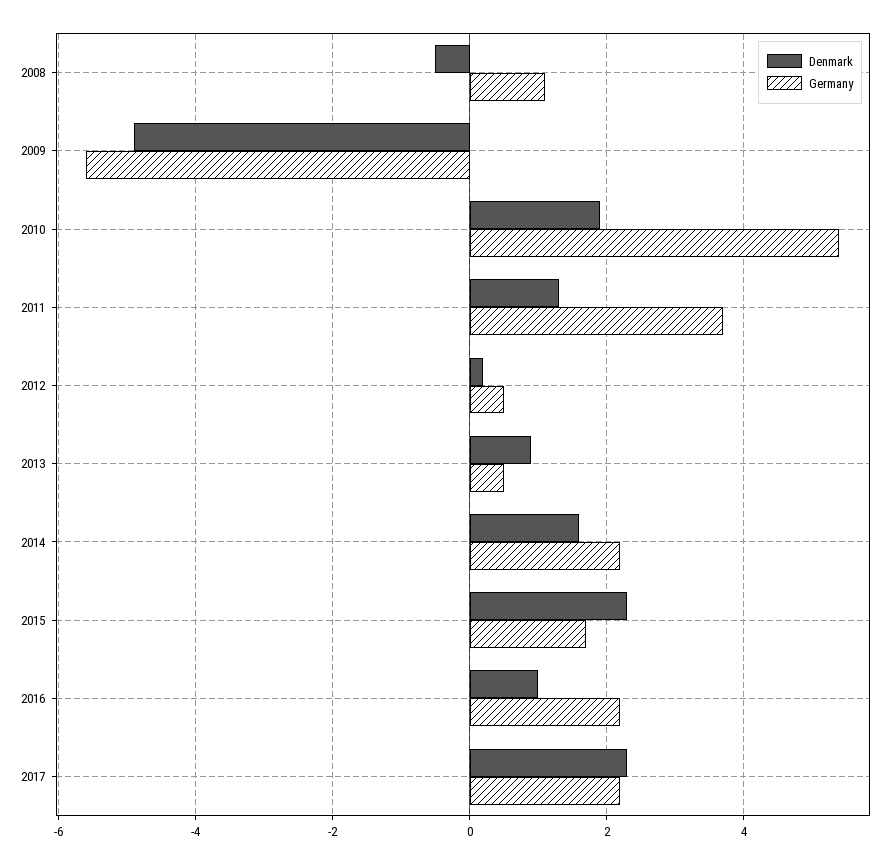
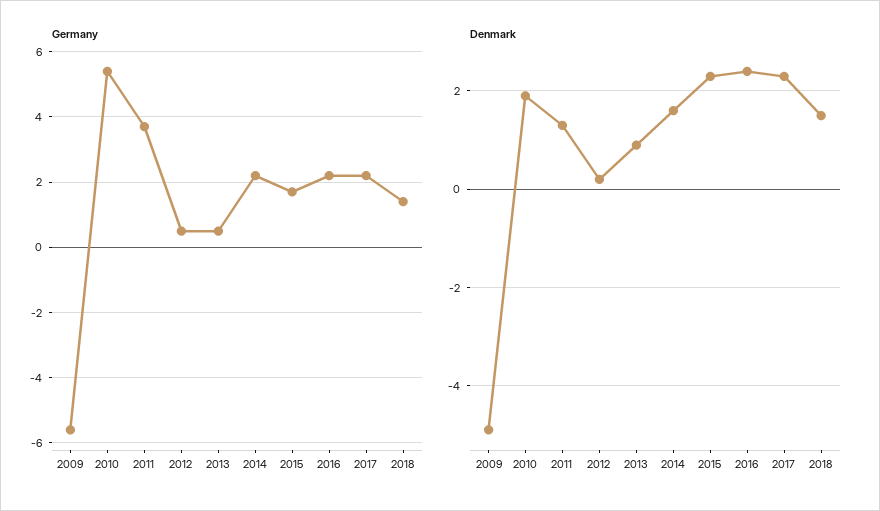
Denmark, 2008: -0.5 -> none
Germany, 2008: 1 -> none
Denmark, 2016: 1 -> 2.5
Germany, 2018: none -> 1.5
Denmark, 2018: none -> 1.5

